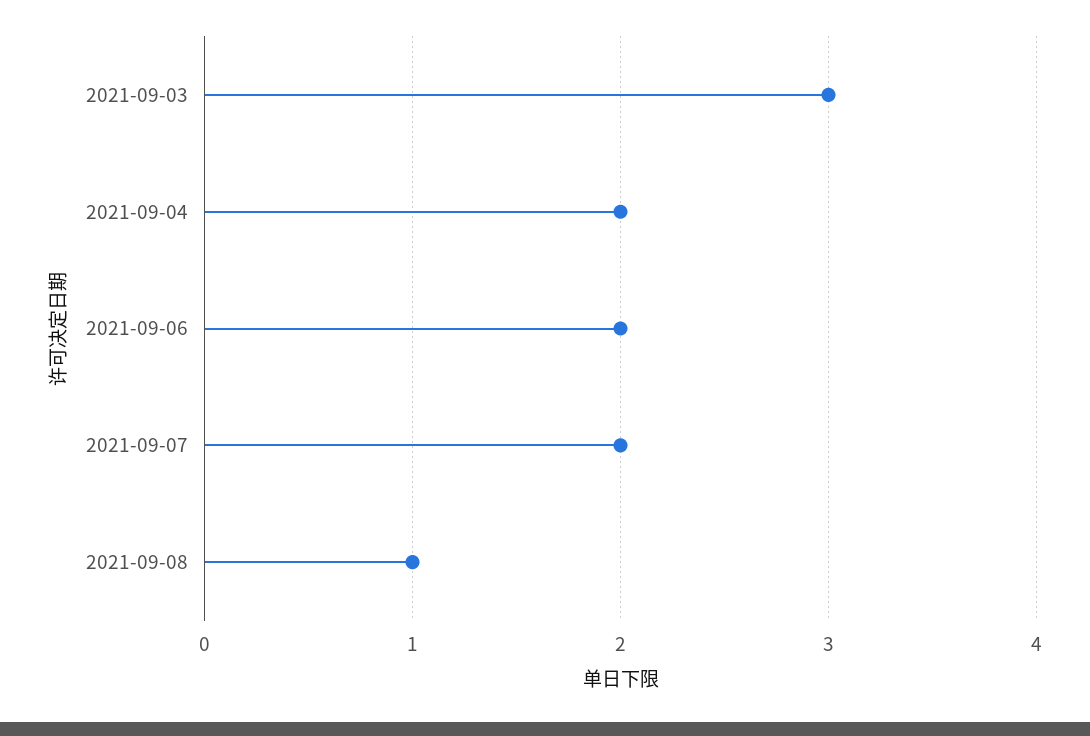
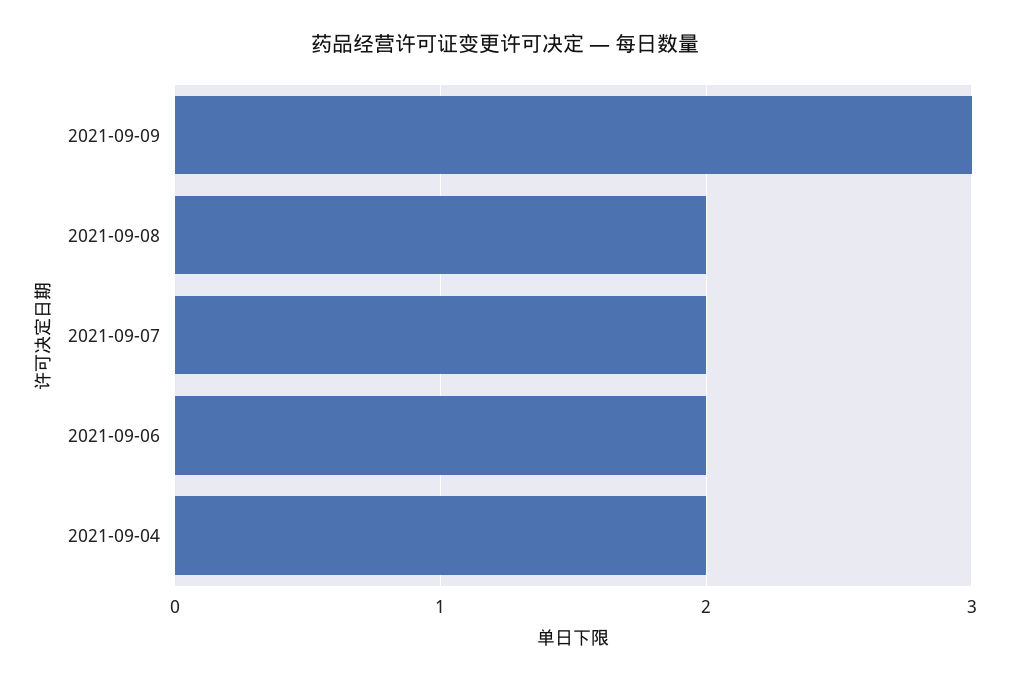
2021-09-03: 3 -> none
2021-09-08: 1 -> 2
2021-09-09: none -> 3

